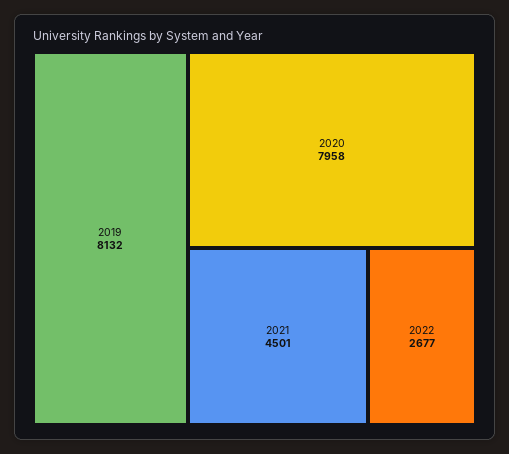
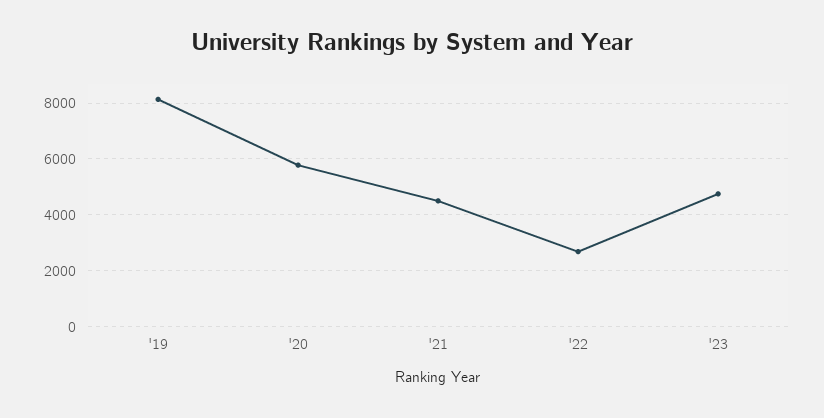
2020: 7958 -> 5750
'23: none -> 4750

